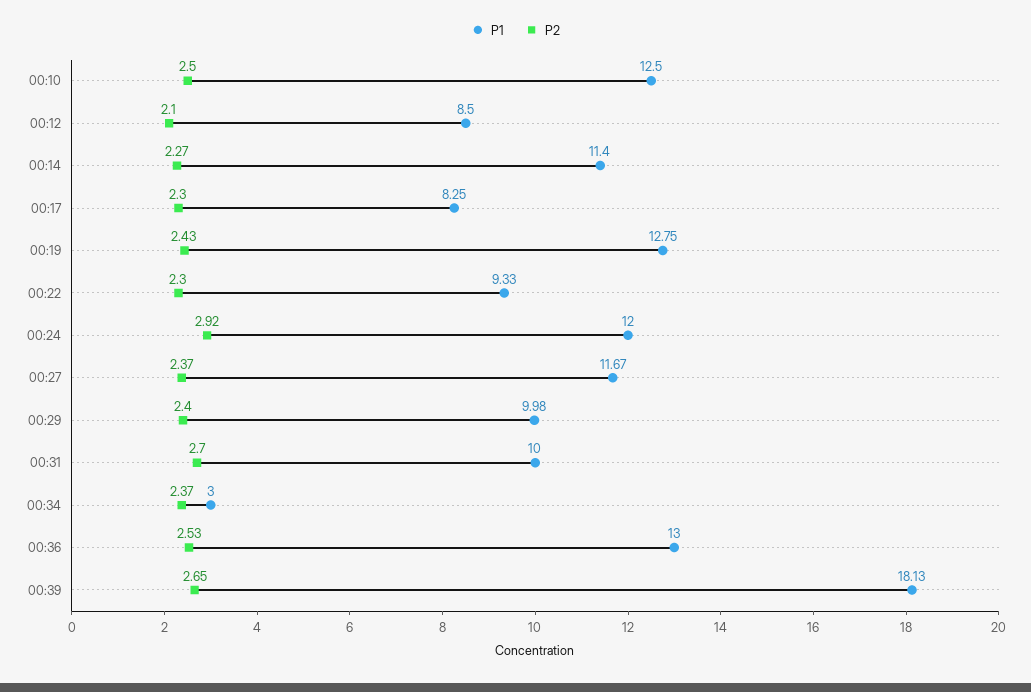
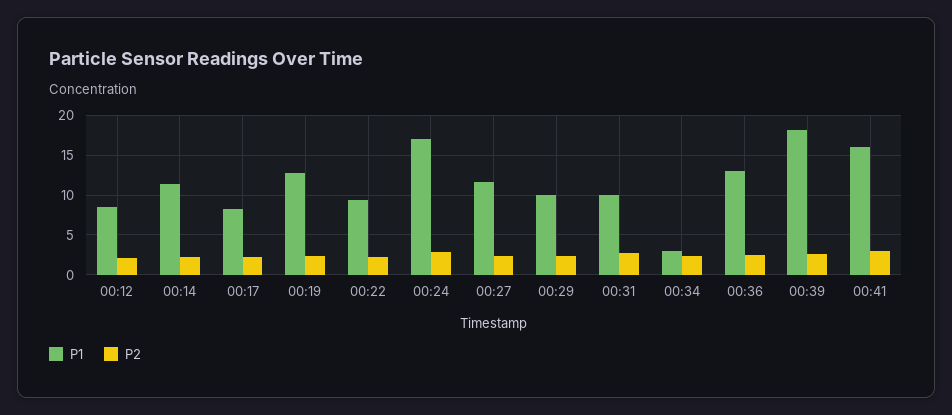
P1, 00:10: 12.5 -> none
P2, 00:10: 2.5 -> none
P1, 00:24: 12 -> 17
P1, 00:41: none -> 16
P2, 00:41: none -> 3

